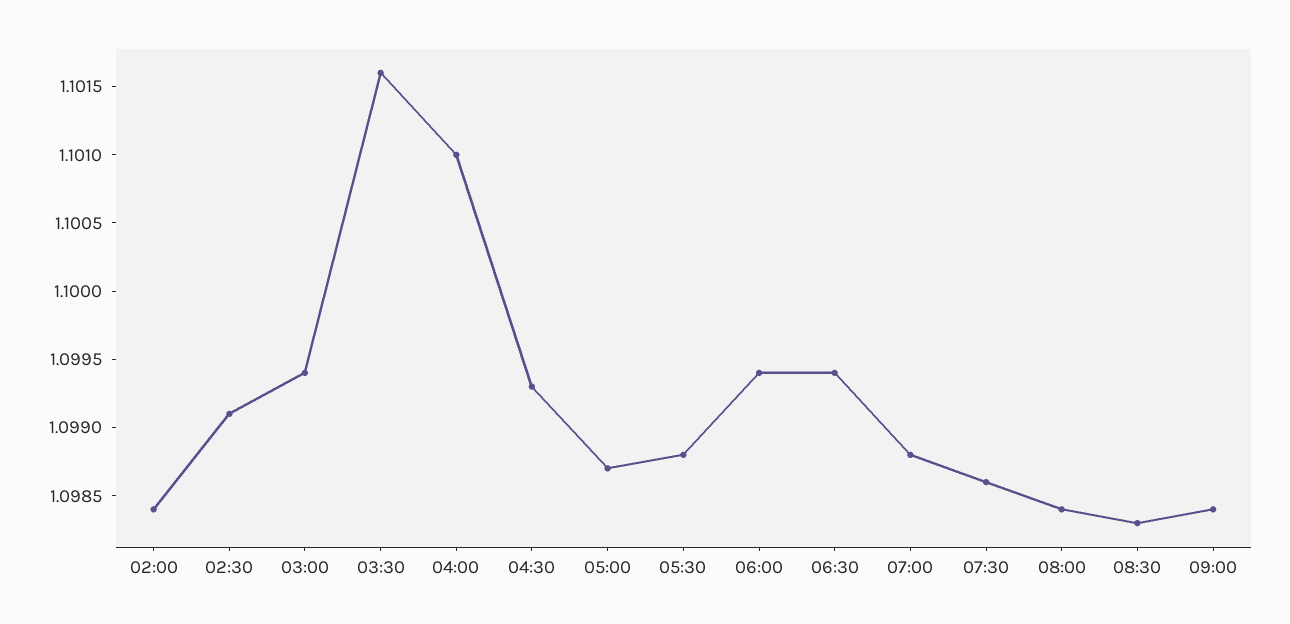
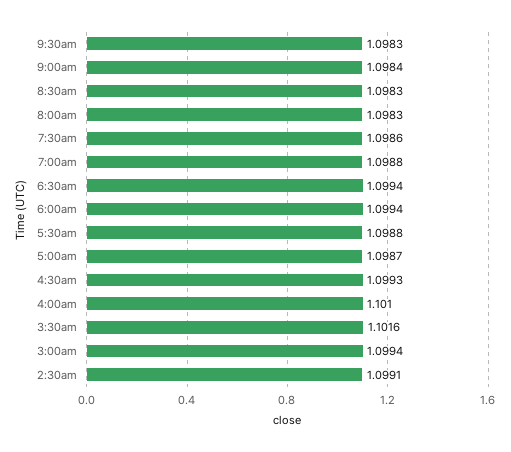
02:00: 1.0984 -> none
08:00: 1.0984 -> 1.0983
9:30am: none -> 1.0983

